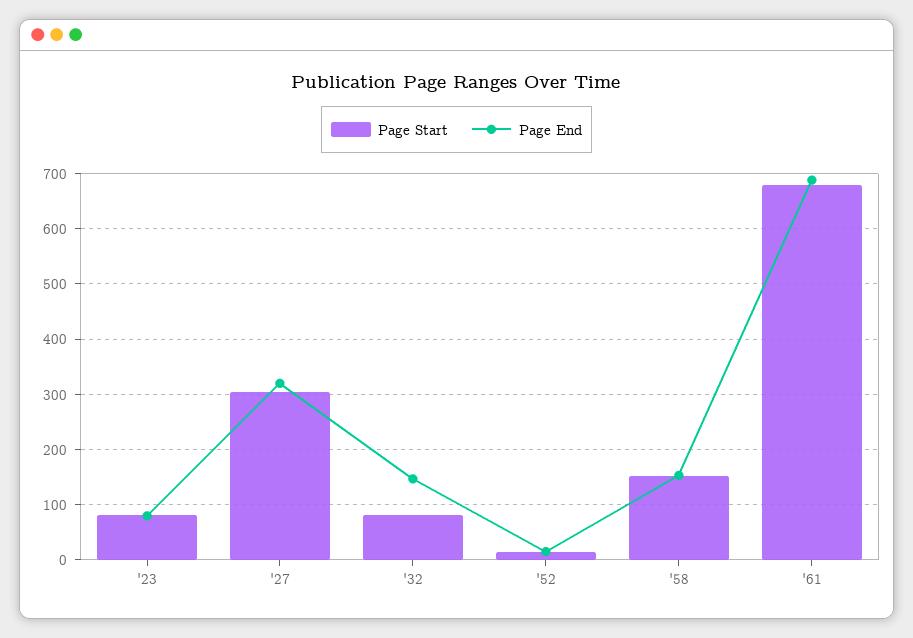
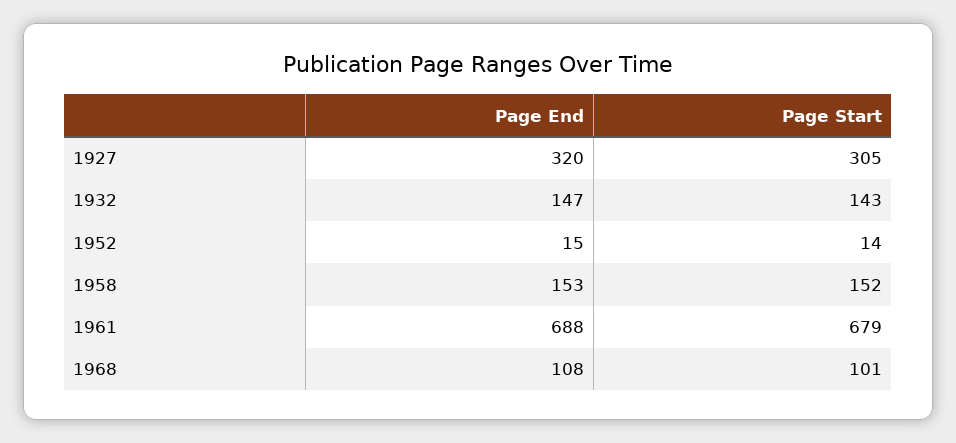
Page Start, '23: 80 -> none
Page End, '23: 80 -> none
Page Start, '32: 80 -> 143
Page End, 1968: none -> 108
Page Start, 1968: none -> 101

